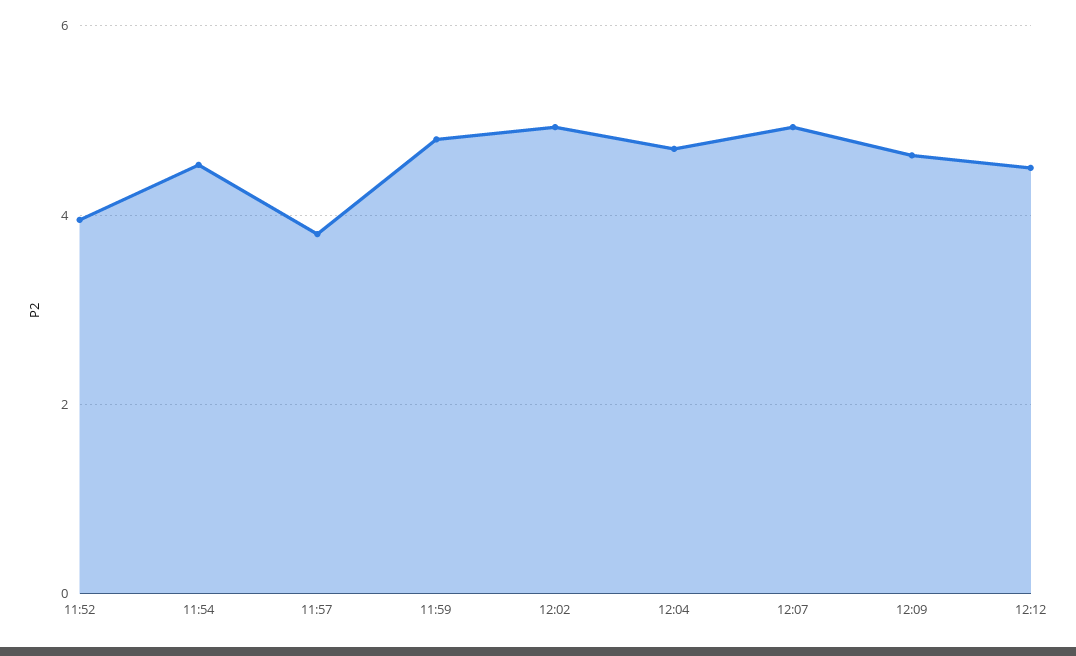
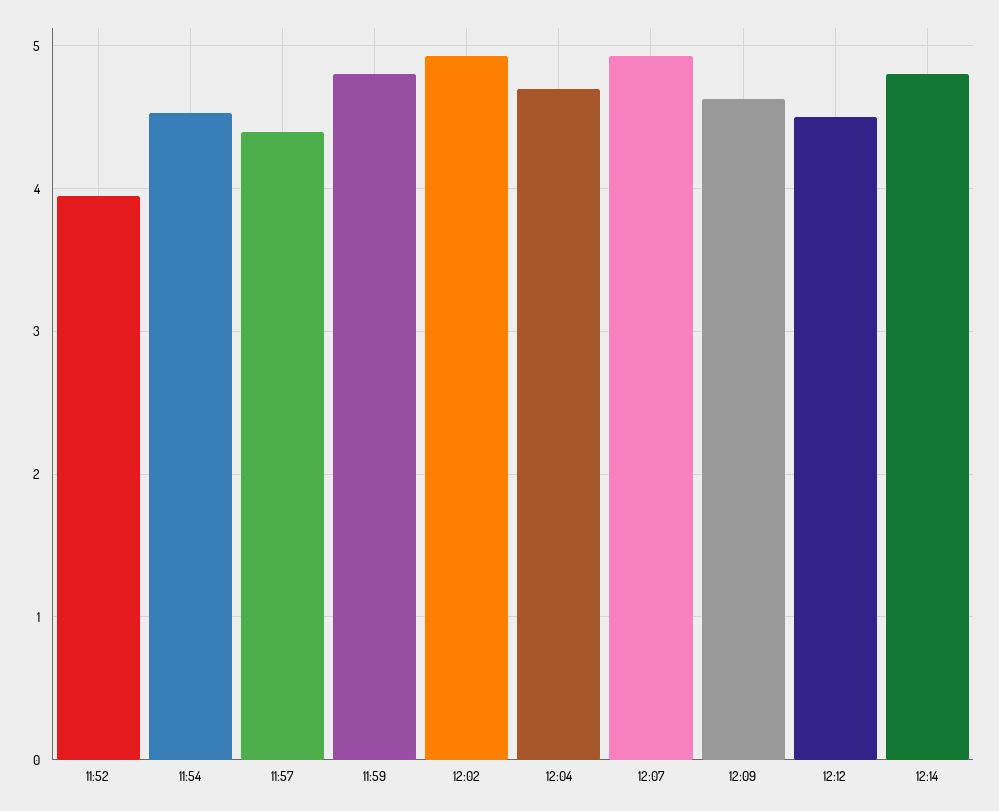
11:57: 3.8 -> 4.4
12:14: none -> 4.8

